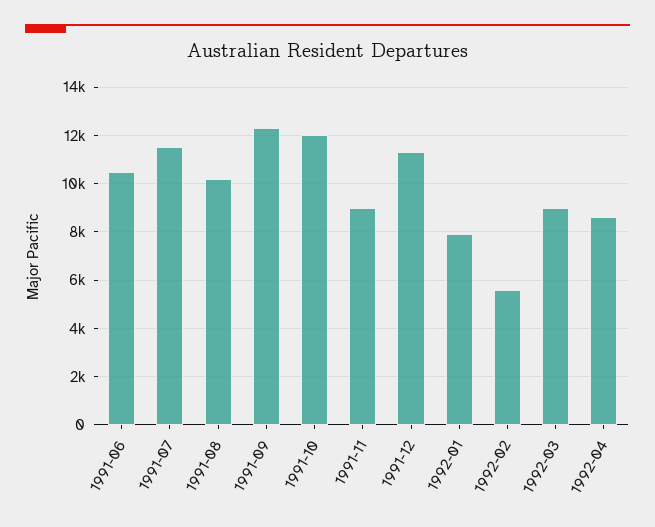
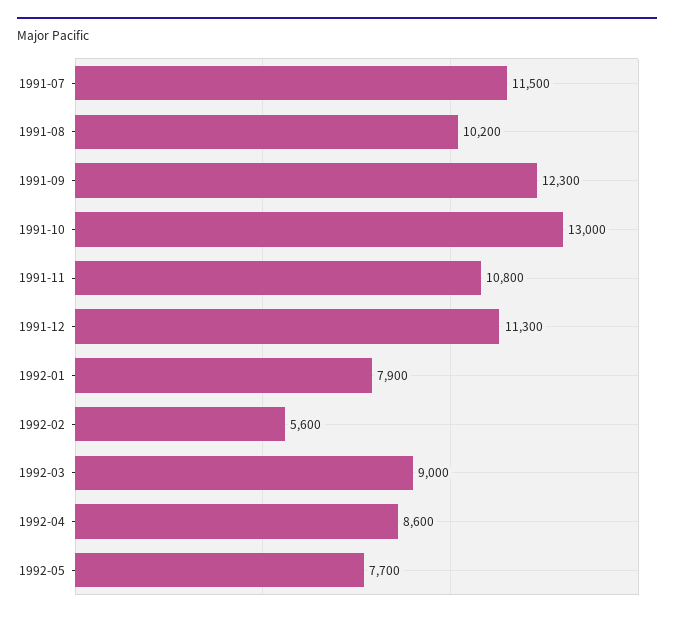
1991-06: 10500 -> none
1991-10: 12000 -> 13000
1991-11: 9000 -> 10800
1992-05: none -> 7700

